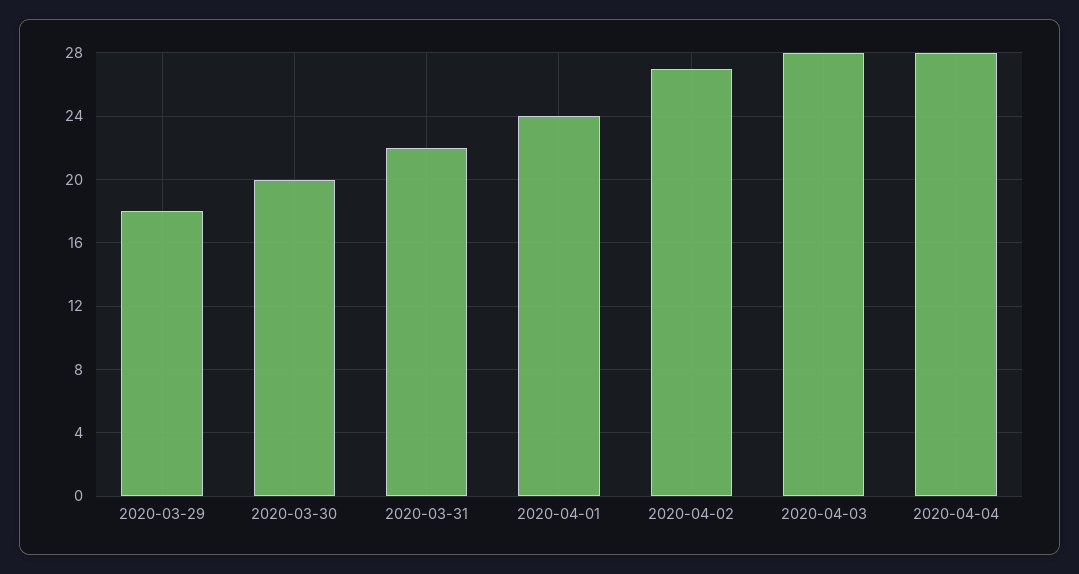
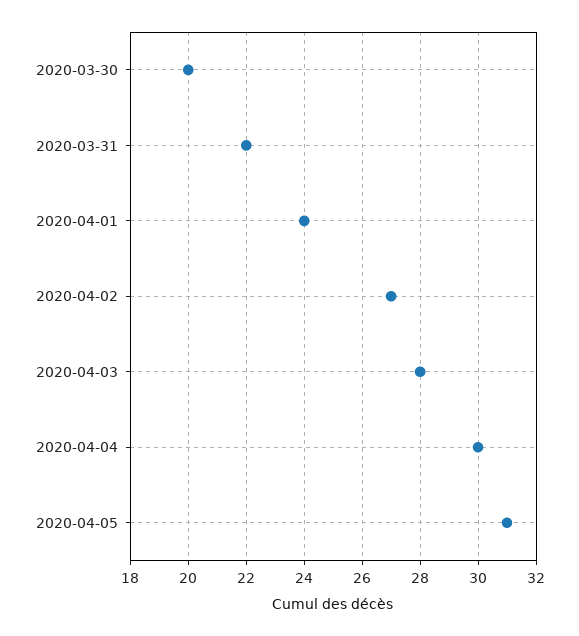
2020-03-29: 18 -> none
2020-04-04: 28 -> 30
2020-04-05: none -> 31

